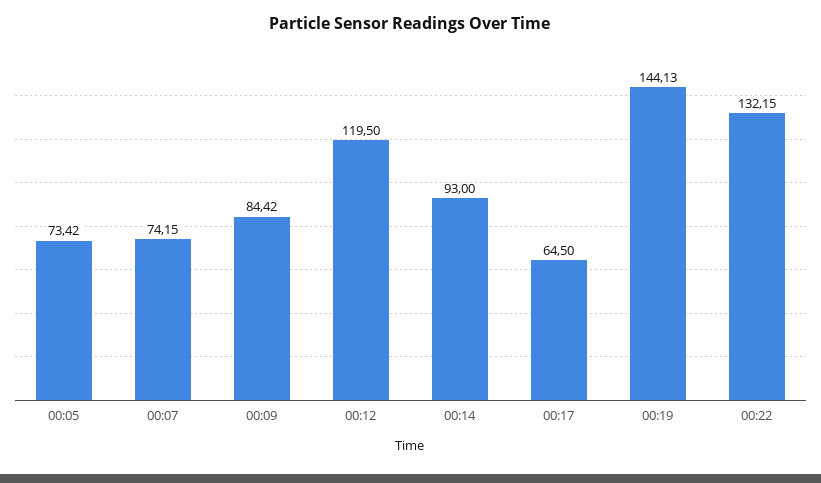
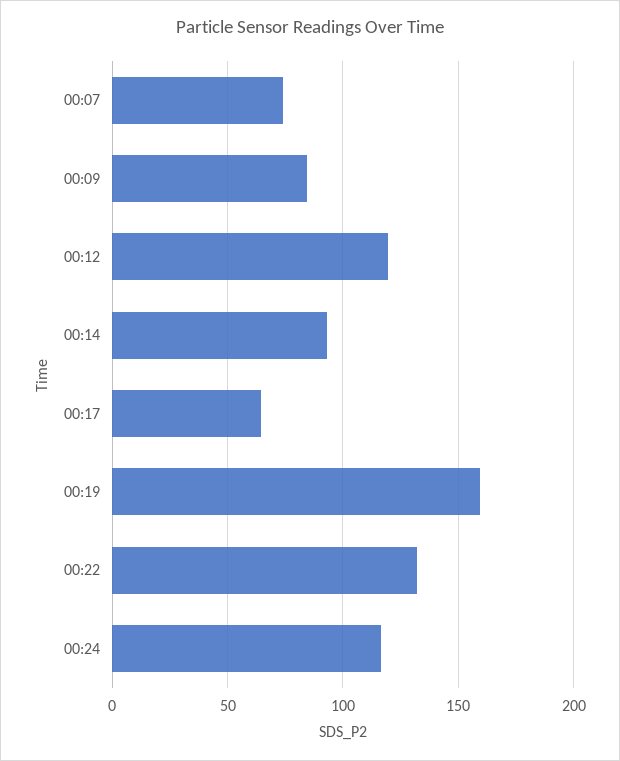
00:05: 73.42 -> none
00:19: 144.13 -> 160
00:24: none -> 115

